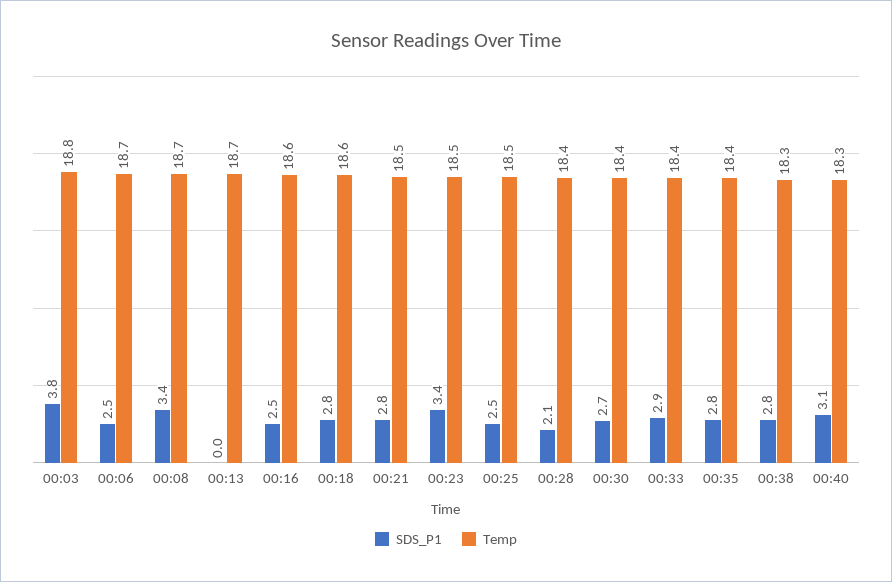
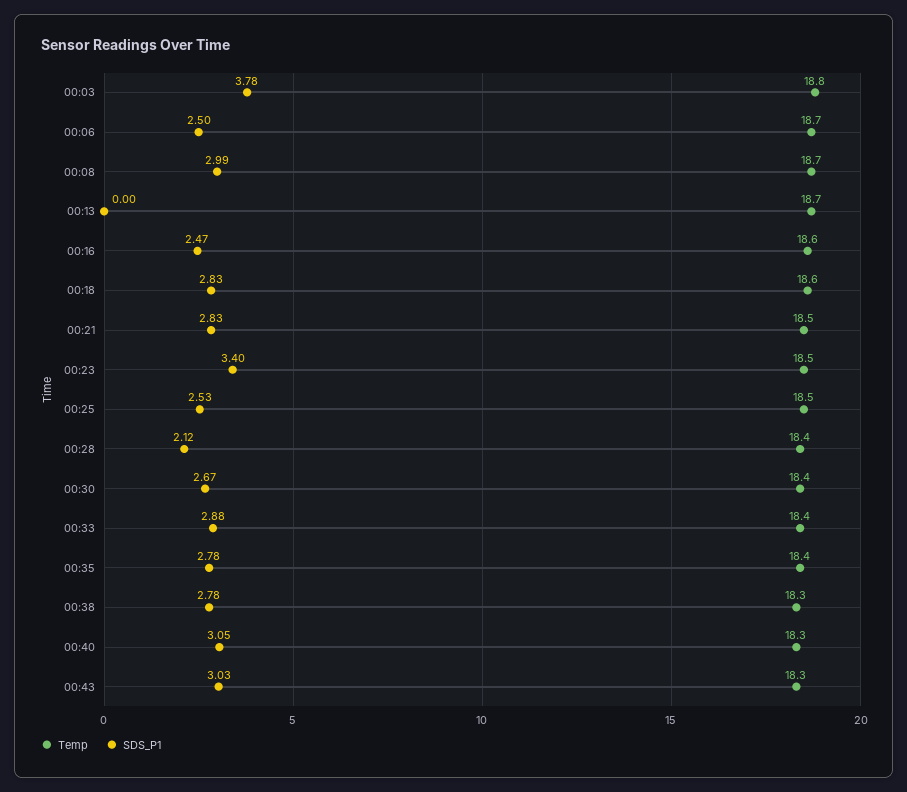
SDS_P1, 00:08: 3.4 -> 2.99
Temp, 00:43: none -> 18.3
SDS_P1, 00:43: none -> 3.03

